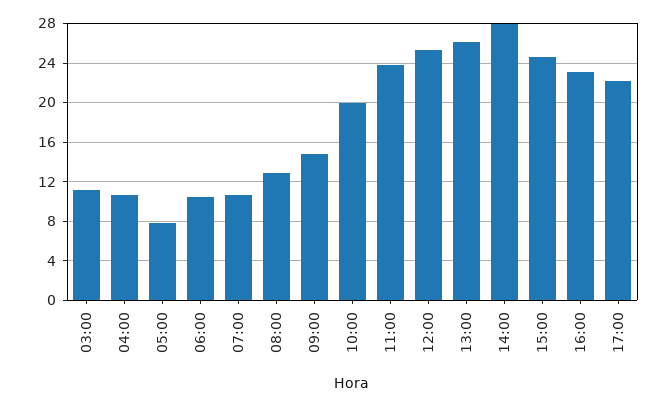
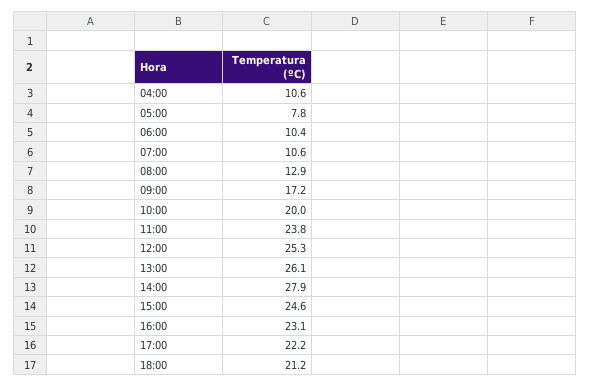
03:00: 11 -> none
09:00: 15 -> 17.2
18:00: none -> 21.2

